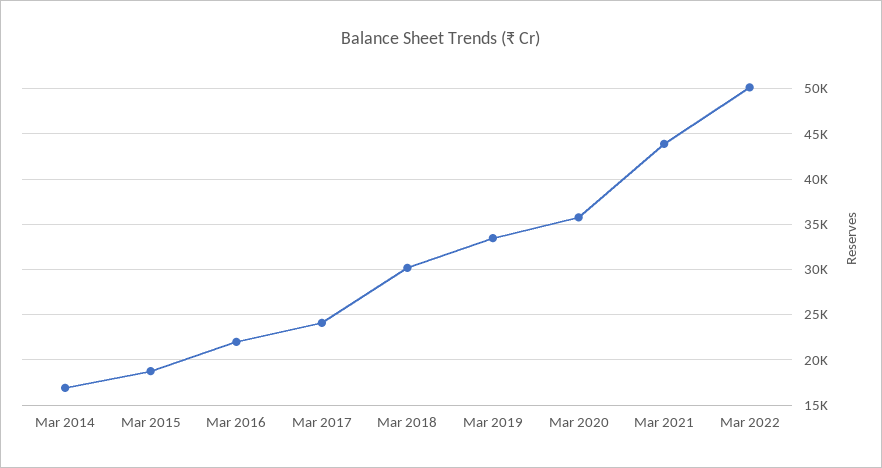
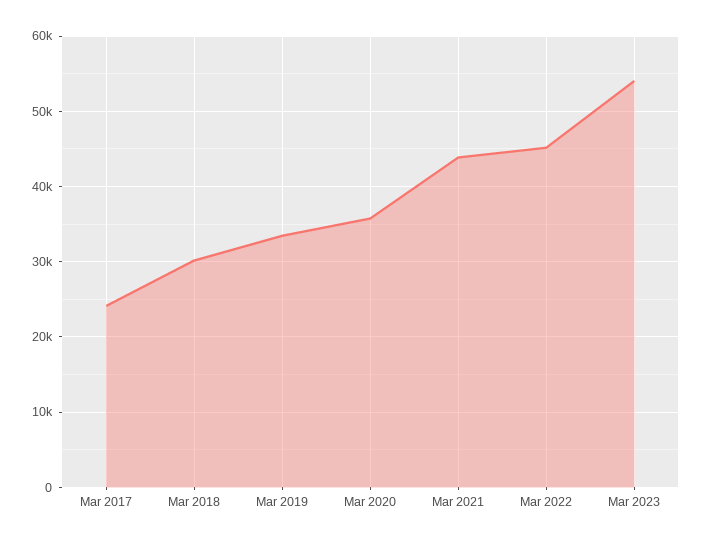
Mar 2014: 17000 -> none
Mar 2015: 19000 -> none
Mar 2016: 22000 -> none
Mar 2022: 50000 -> 45000
Mar 2023: none -> 54000

